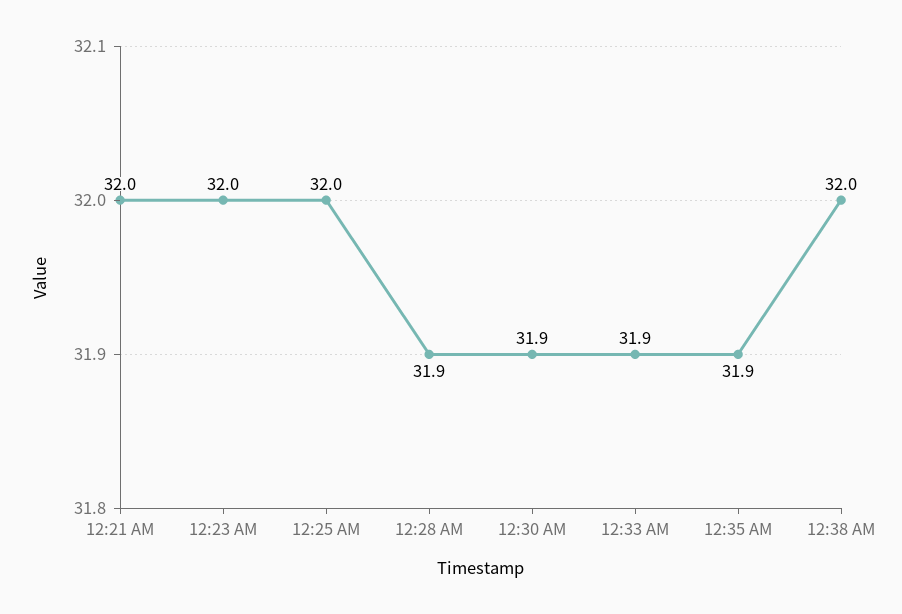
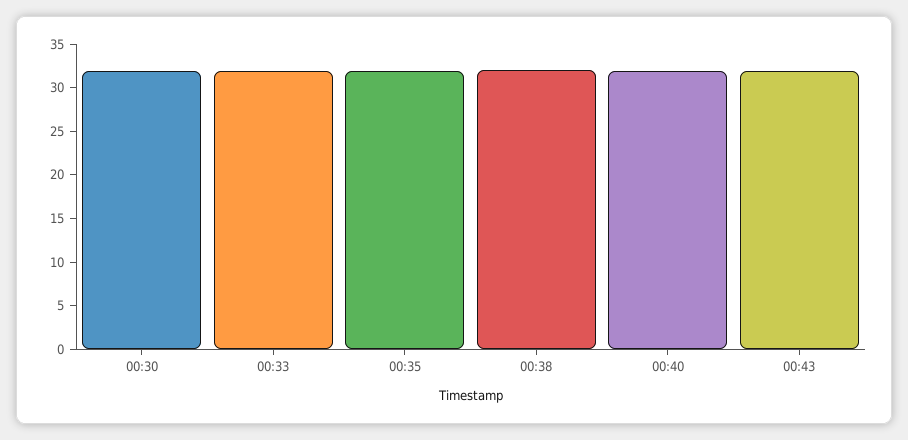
12:21 AM: 32 -> none
12:23 AM: 32 -> none
12:25 AM: 32 -> none
12:28 AM: 31.9 -> none
00:40: none -> 32
00:43: none -> 32

